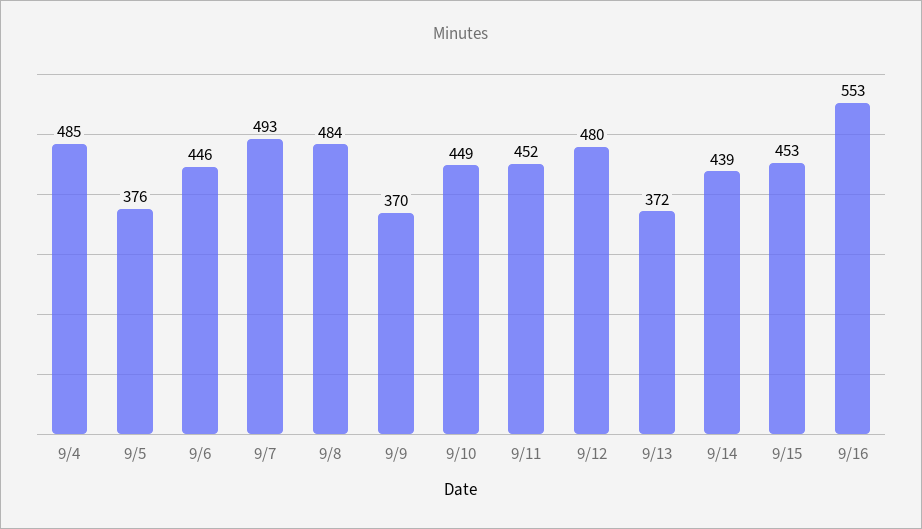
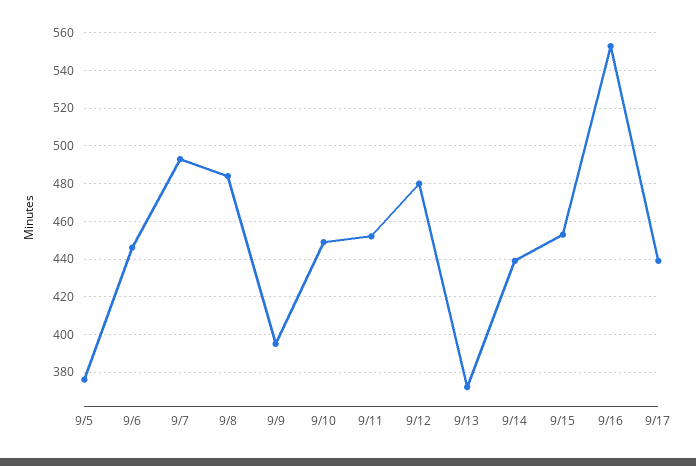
9/4: 485 -> none
9/9: 370 -> 395
9/17: none -> 440

